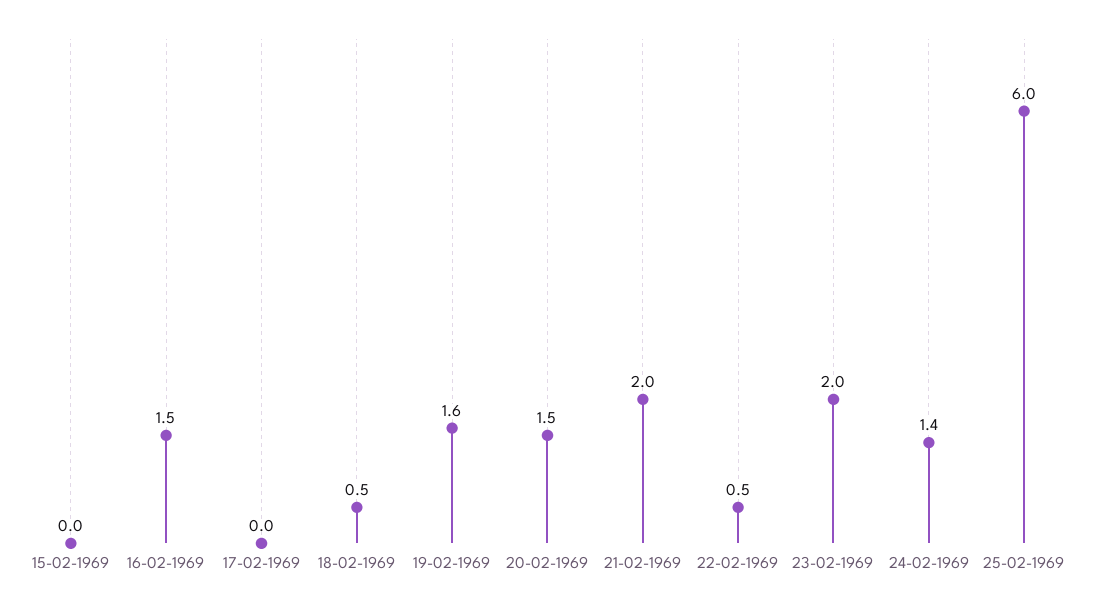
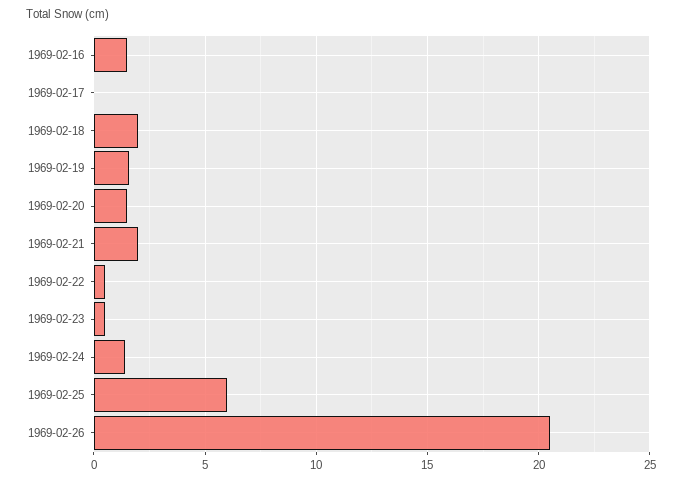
15-02-1969: 0 -> none
18-02-1969: 0.5 -> 2
23-02-1969: 2 -> 0.5
1969-02-26: none -> 20.5

